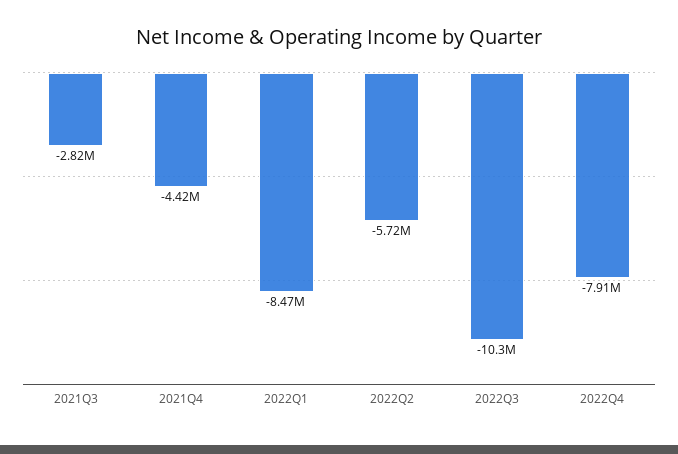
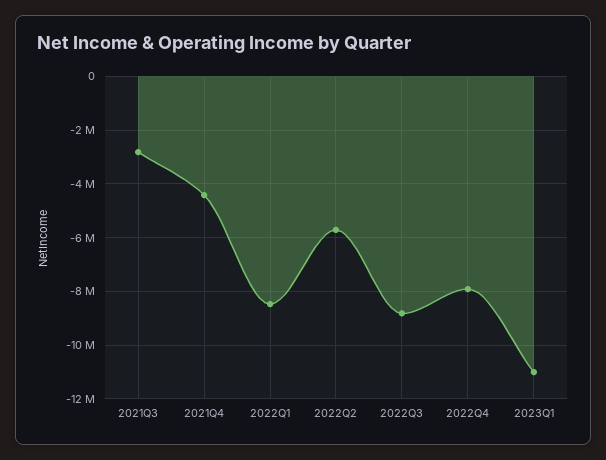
2022Q3: -10300000 -> -8750000
2023Q1: none -> -11000000

